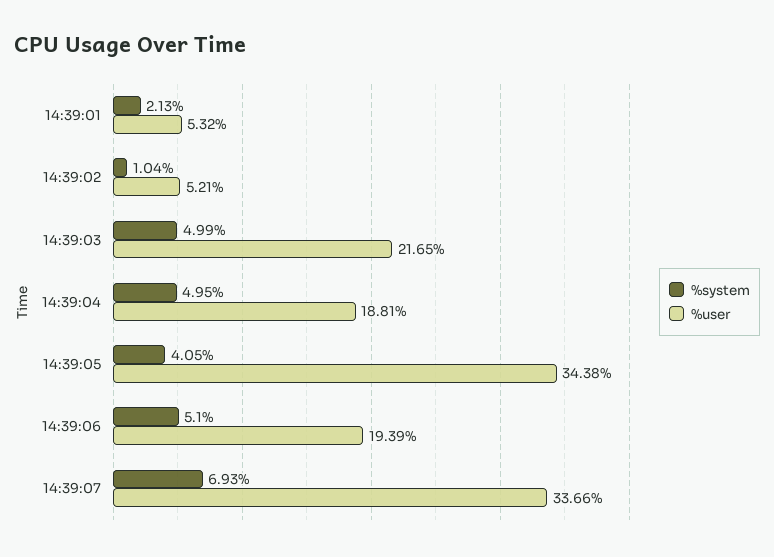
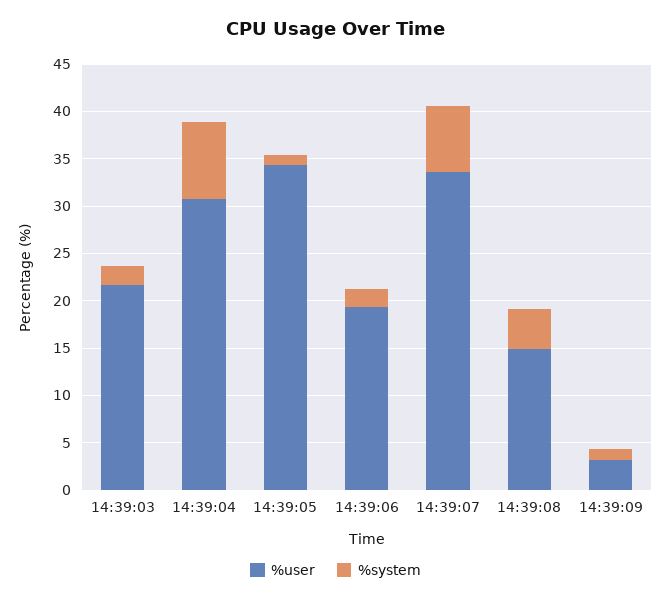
%system, 14:39:01: 2.13 -> none
%user, 14:39:01: 5.32 -> none
%system, 14:39:02: 1.04 -> none
%user, 14:39:02: 5.21 -> none
%system, 14:39:03: 4.99 -> 2
%system, 14:39:04: 4.95 -> 8
%user, 14:39:04: 18.81 -> 31
%system, 14:39:05: 4.05 -> 1
%system, 14:39:06: 5.1 -> 2
%user, 14:39:08: none -> 15
%system, 14:39:08: none -> 4
%user, 14:39:09: none -> 3
%system, 14:39:09: none -> 1

